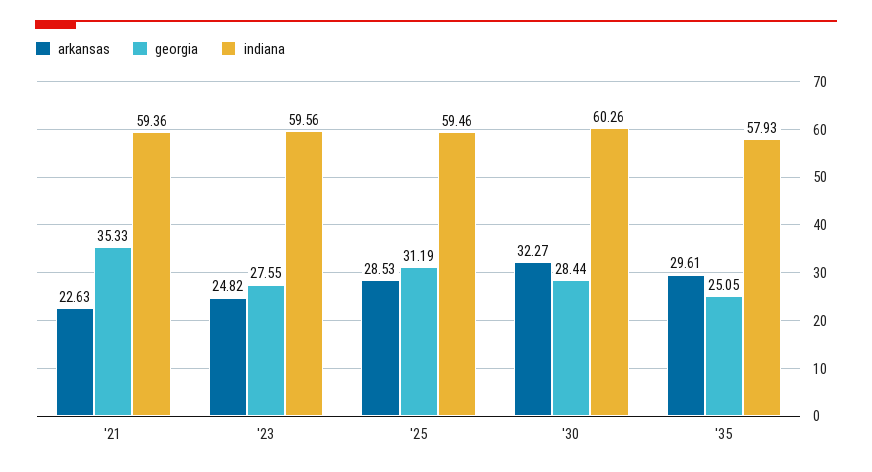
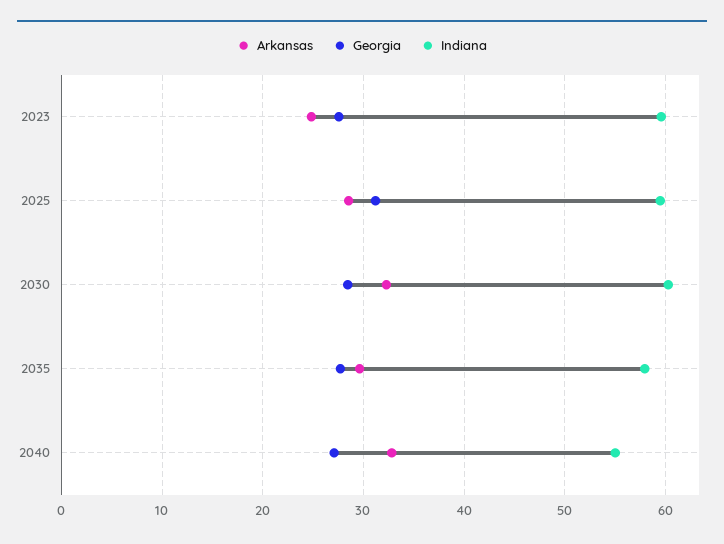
arkansas, '21: 22.63 -> none
georgia, '21: 35.33 -> none
indiana, '21: 59.36 -> none
georgia, '35: 25.05 -> 28
arkansas, 2040: none -> 33
georgia, 2040: none -> 27
indiana, 2040: none -> 55

